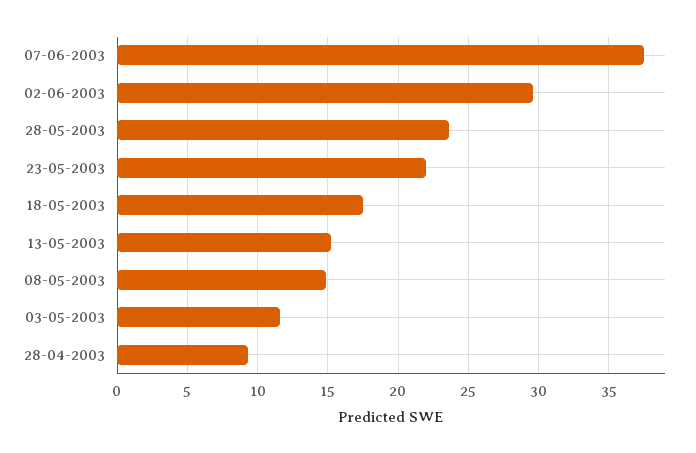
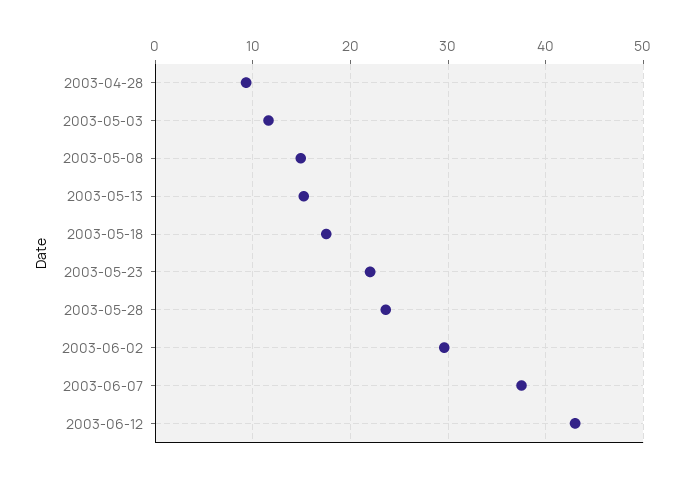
2003-06-12: none -> 43

